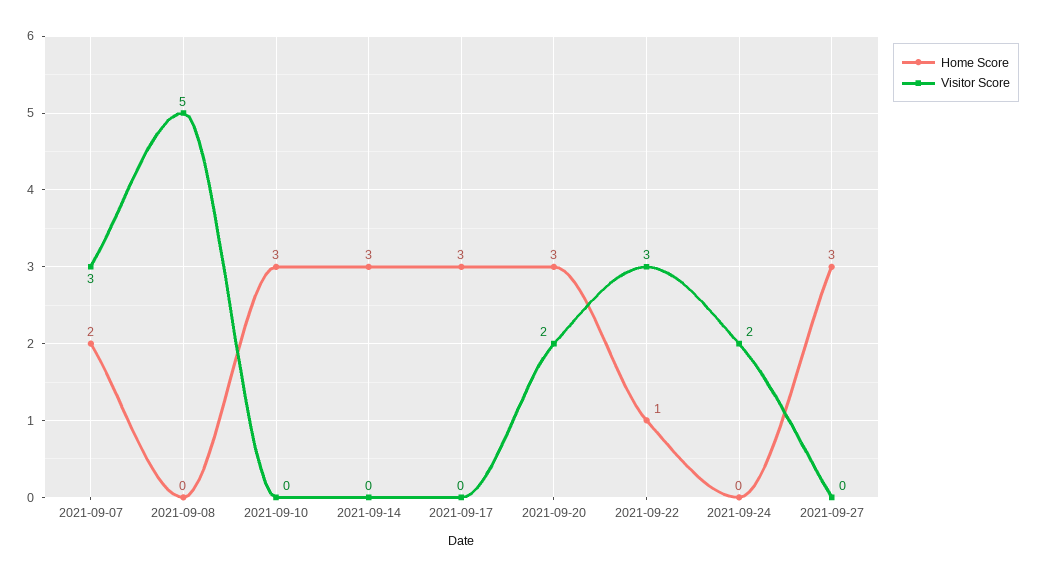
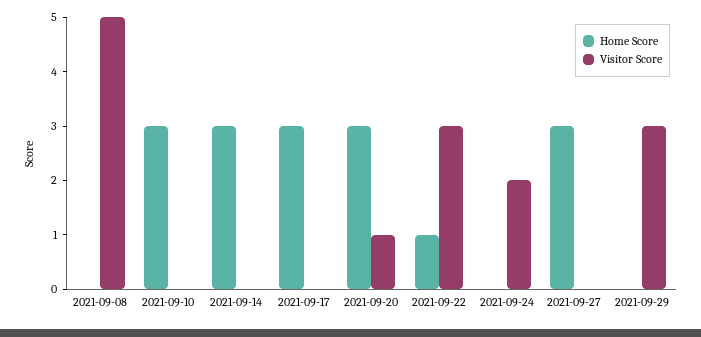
Home Score, 2021-09-07: 2 -> none
Visitor Score, 2021-09-07: 3 -> none
Visitor Score, 2021-09-20: 2 -> 1
Home Score, 2021-09-29: none -> 0
Visitor Score, 2021-09-29: none -> 3

